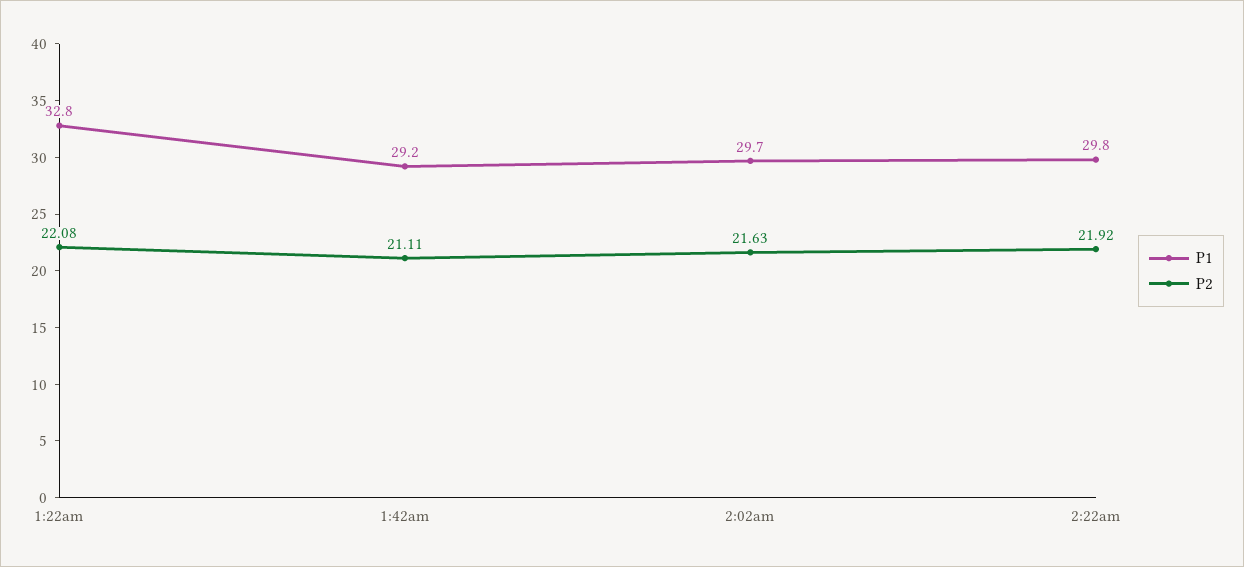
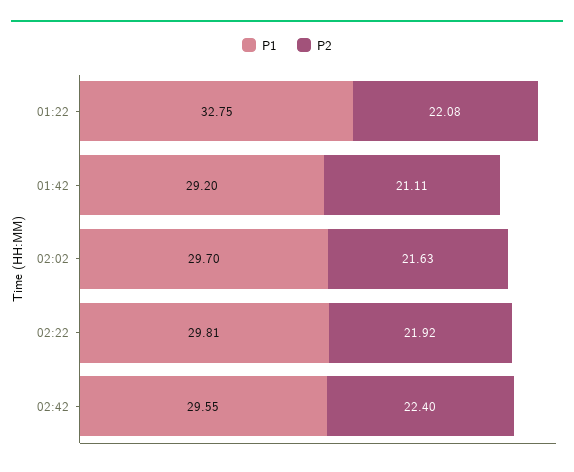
P1, 02:42: none -> 29.55
P2, 02:42: none -> 22.4

